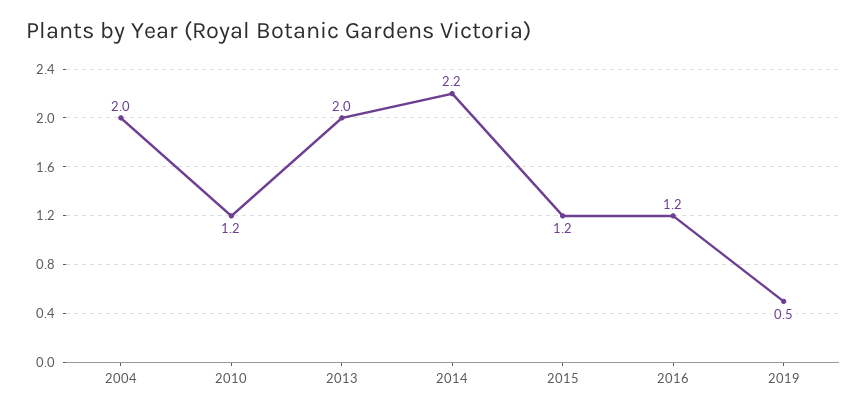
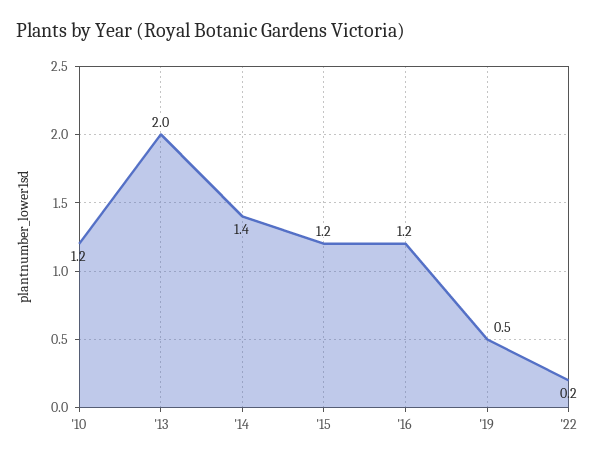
2004: 2 -> none
2014: 2.2 -> 1.4
'22: none -> 0.2

